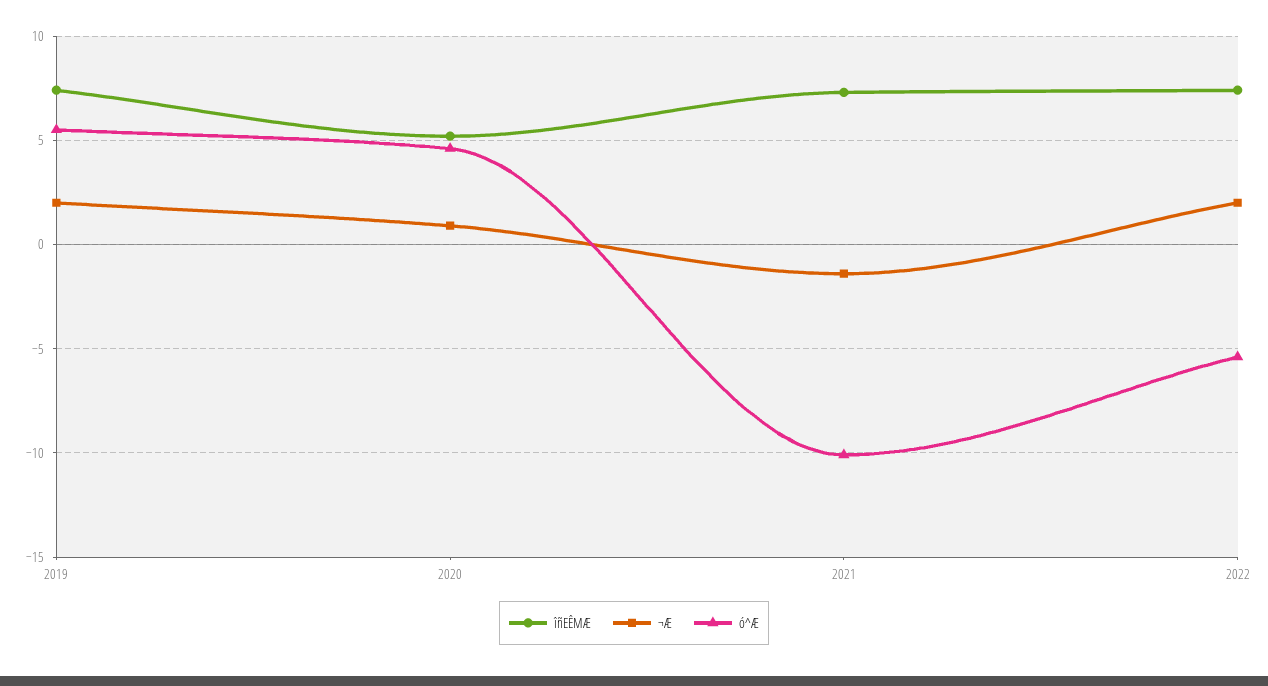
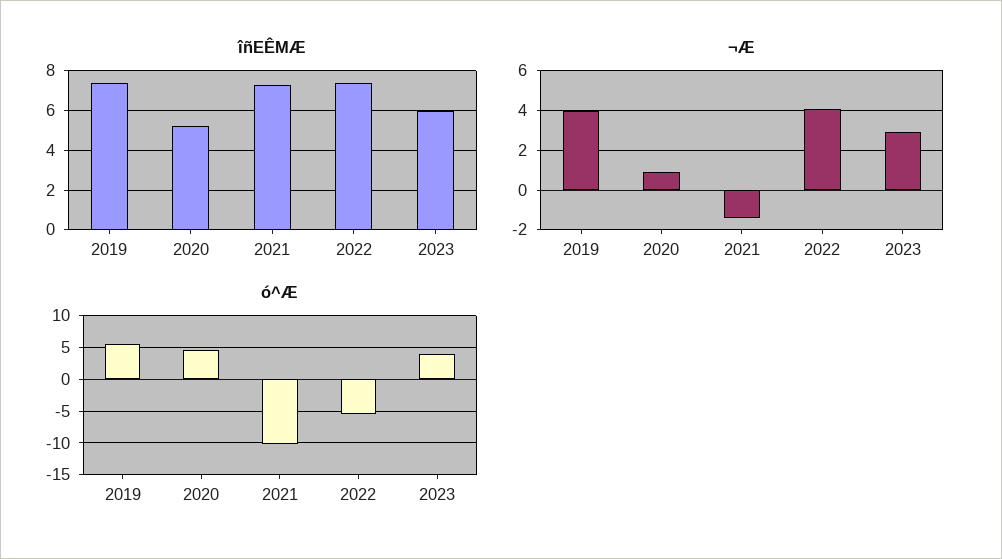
¬Æ, 2019: 2 -> 4
¬Æ, 2022: 2 -> 4
îñEÊMÆ, 2023: none -> 6
¬Æ, 2023: none -> 3
ó^Æ, 2023: none -> 4

